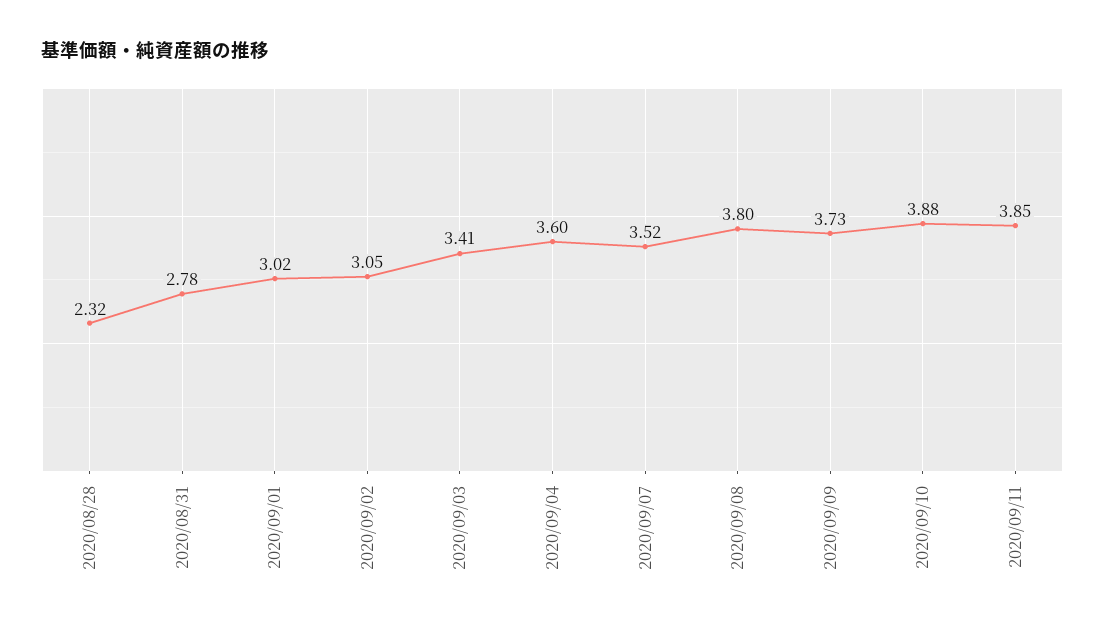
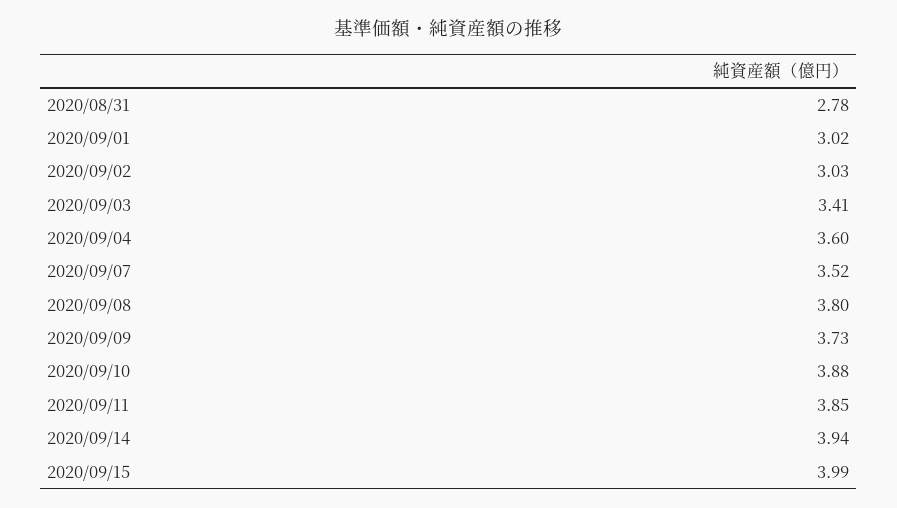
2020/08/28: 2.32 -> none
2020/09/02: 3.05 -> 3.03
2020/09/14: none -> 3.94
2020/09/15: none -> 3.99

